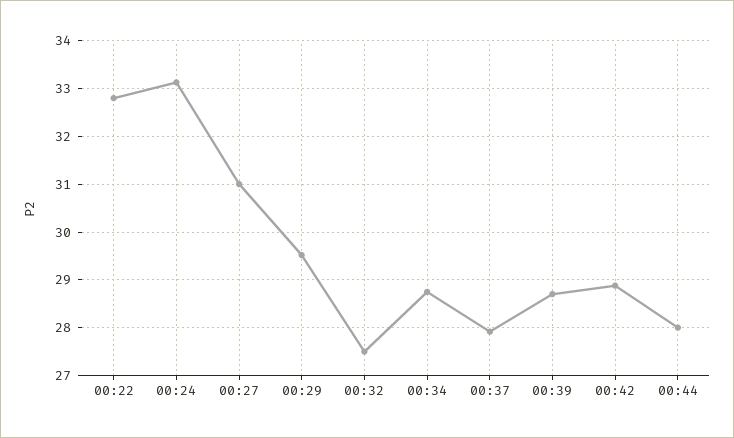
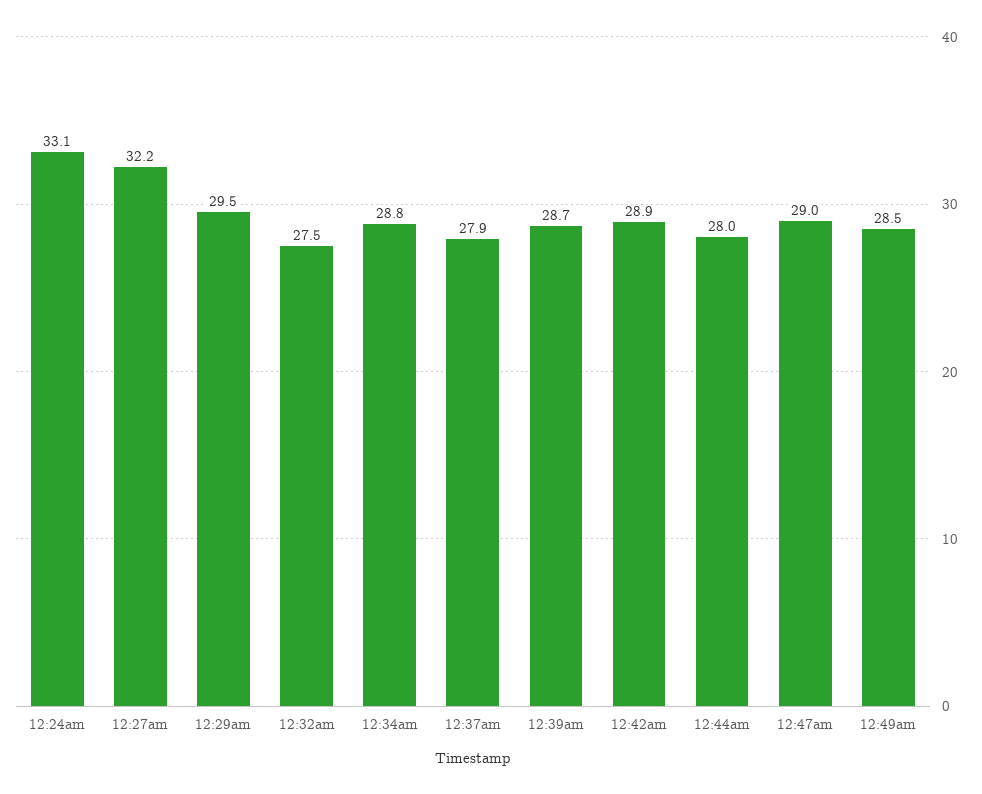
00:22: 32.8 -> none
00:27: 31 -> 32.2
12:47am: none -> 29
12:49am: none -> 28.5

